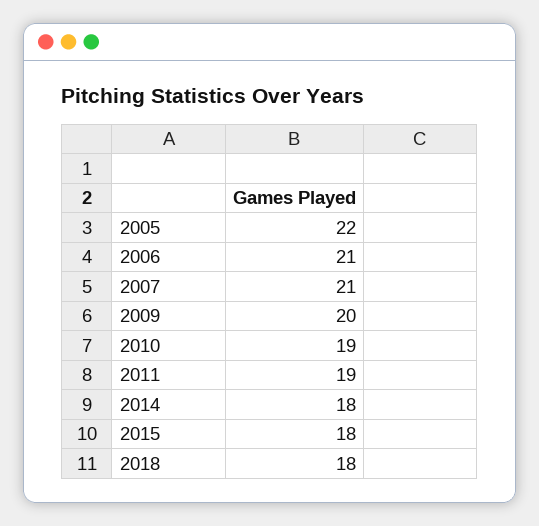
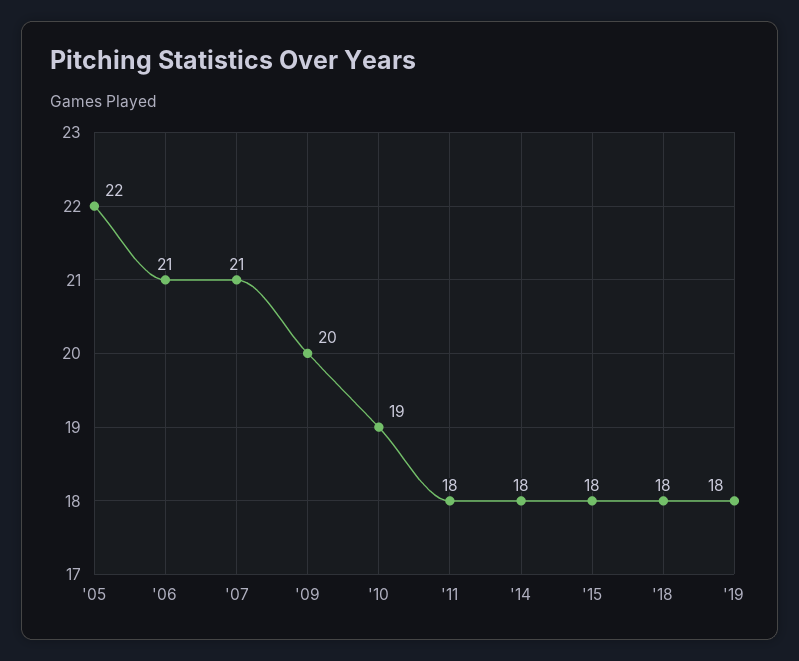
2011: 19 -> 18
'19: none -> 18

